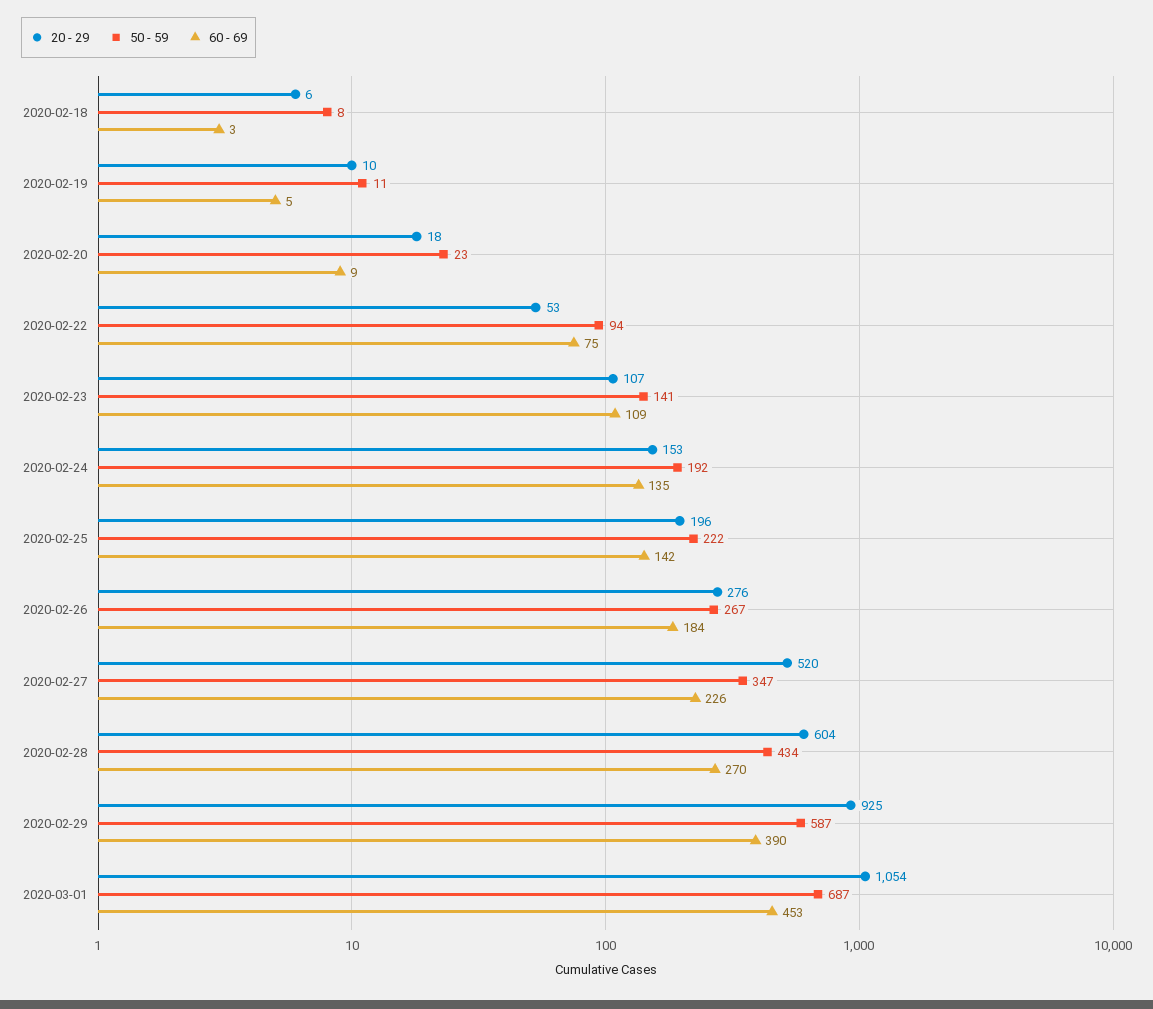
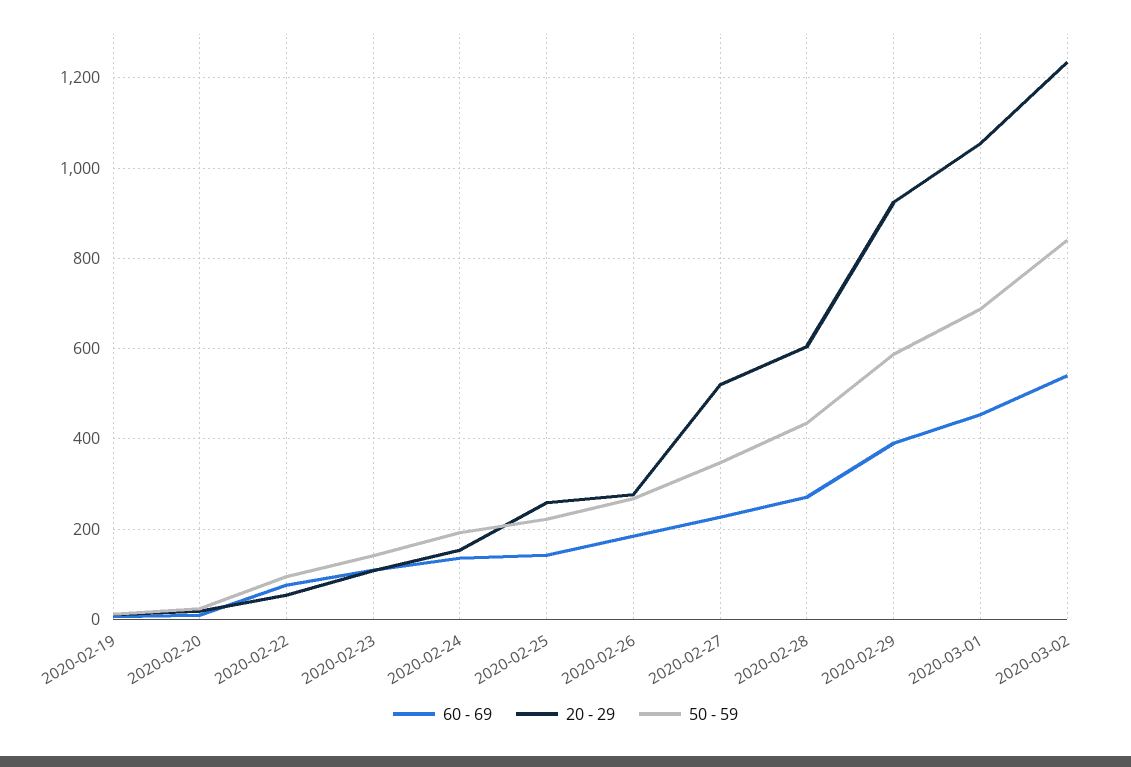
20 - 29, 2020-02-18: 6 -> none
50 - 59, 2020-02-18: 8 -> none
60 - 69, 2020-02-18: 3 -> none
20 - 29, 2020-02-25: 196 -> 260
60 - 69, 2020-03-02: none -> 540
20 - 29, 2020-03-02: none -> 1240
50 - 59, 2020-03-02: none -> 840

